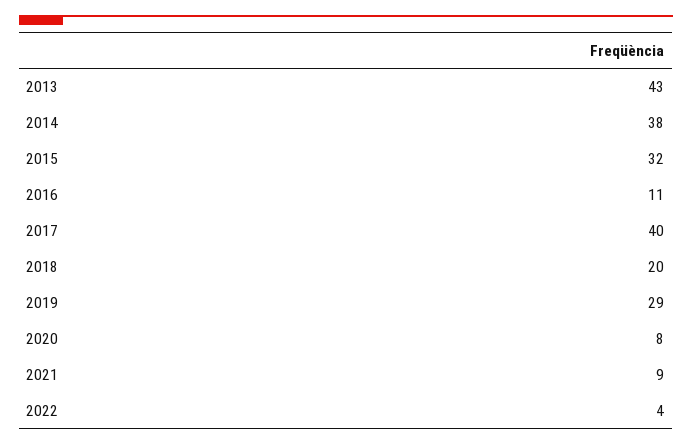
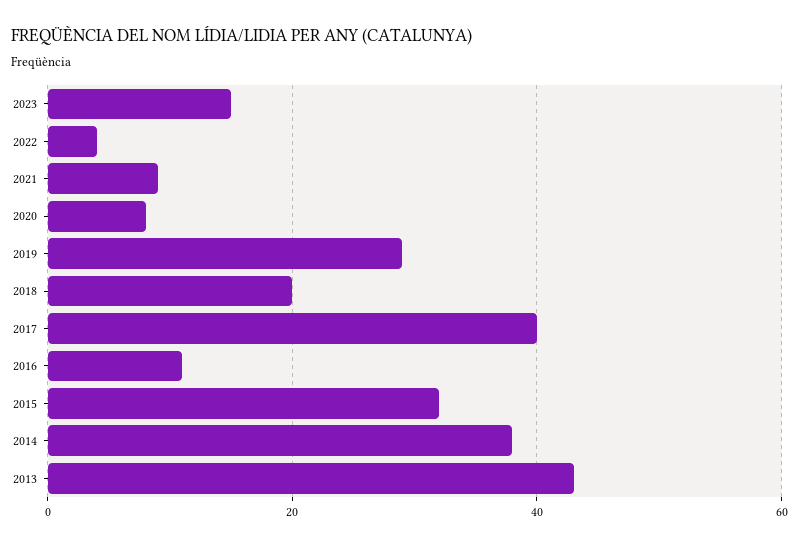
2023: none -> 15

